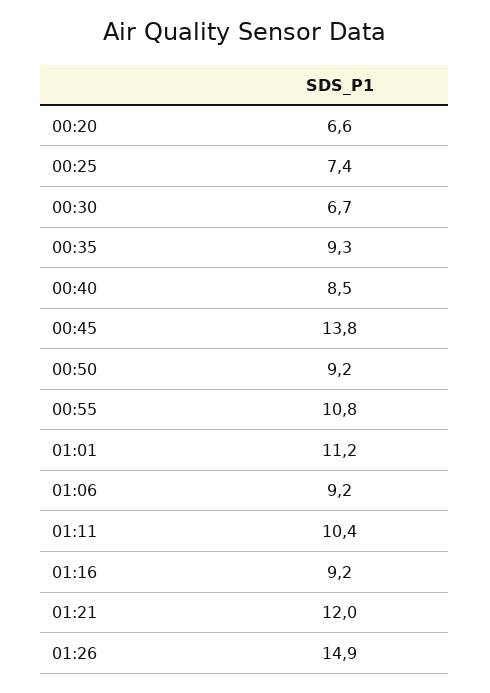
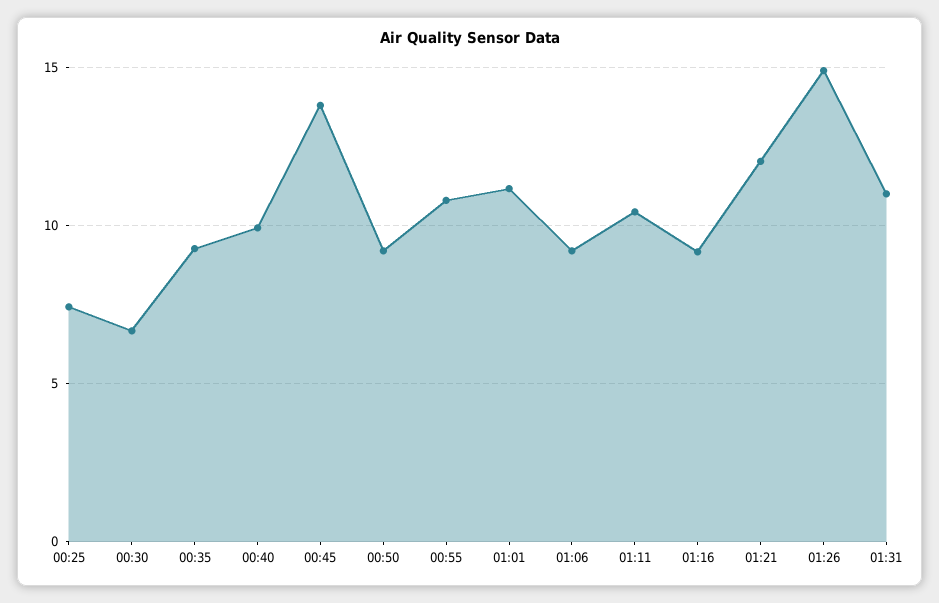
00:20: 6.6 -> none
00:40: 8.5 -> 10
01:31: none -> 11

